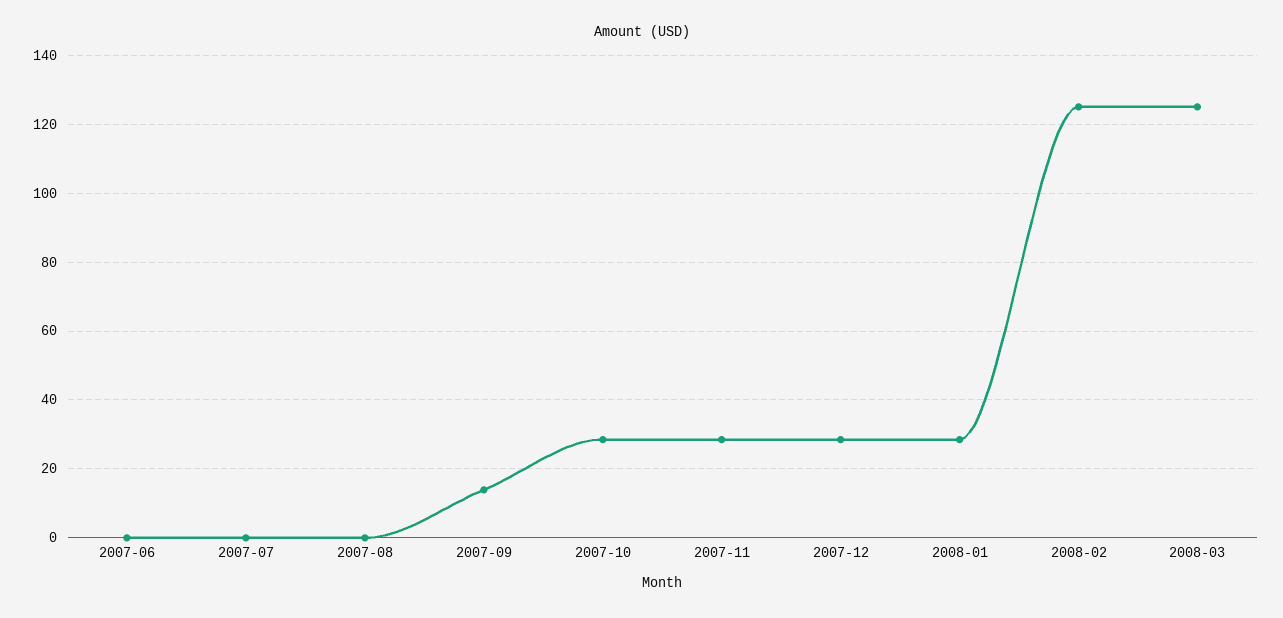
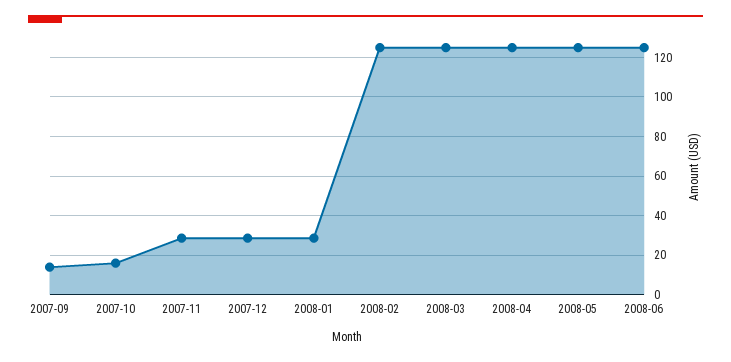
2007-06: 0 -> none
2007-07: 0 -> none
2007-08: 0 -> none
2007-10: 28 -> 15
2008-04: none -> 125
2008-05: none -> 125
2008-06: none -> 125

